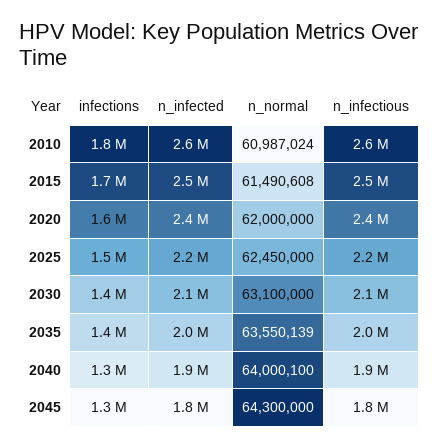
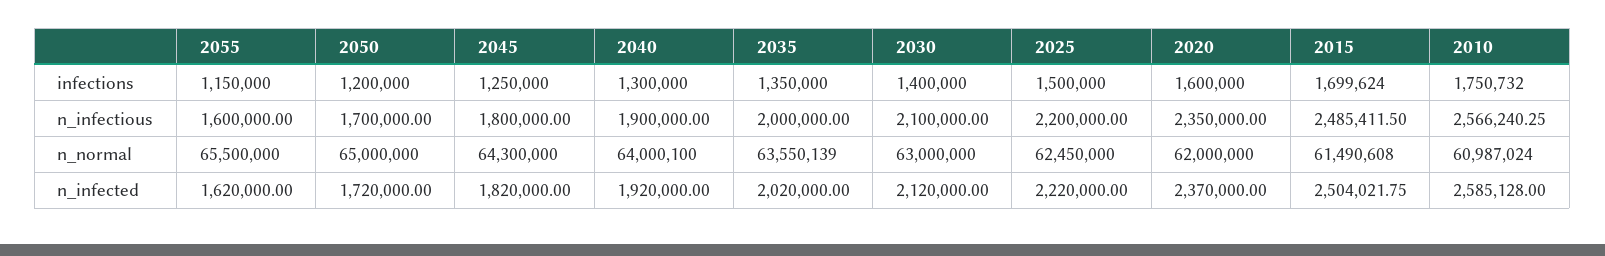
n_normal, 2030: 63100000 -> 63000000
infections, 2055: none -> 1150000
infections, 2050: none -> 1200000
n_infectious, 2055: none -> 1600000
n_infectious, 2050: none -> 1700000
n_normal, 2055: none -> 65500000
n_normal, 2050: none -> 65000000
n_infected, 2055: none -> 1620000
n_infected, 2050: none -> 1720000

